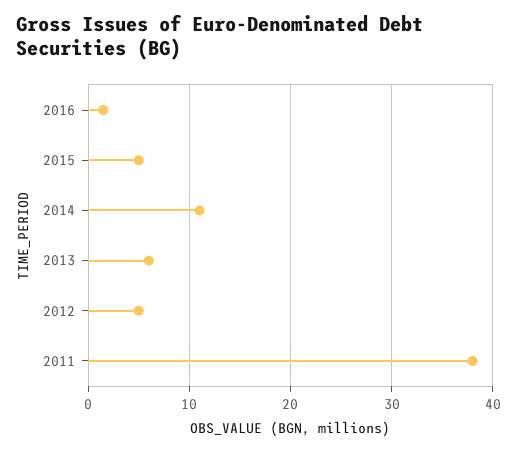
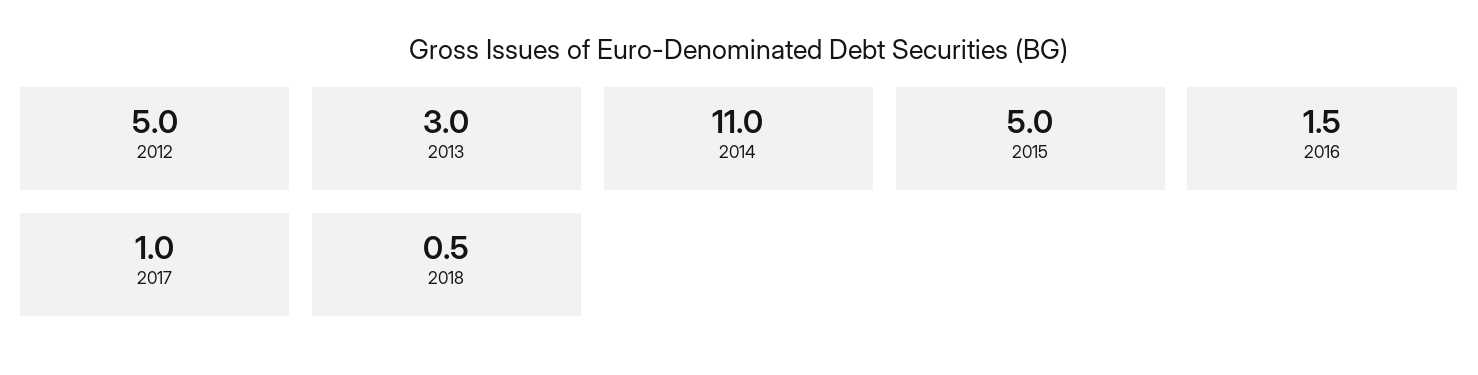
2013: 6 -> 3
2011: 38 -> none
2017: none -> 1
2018: none -> 0.5

